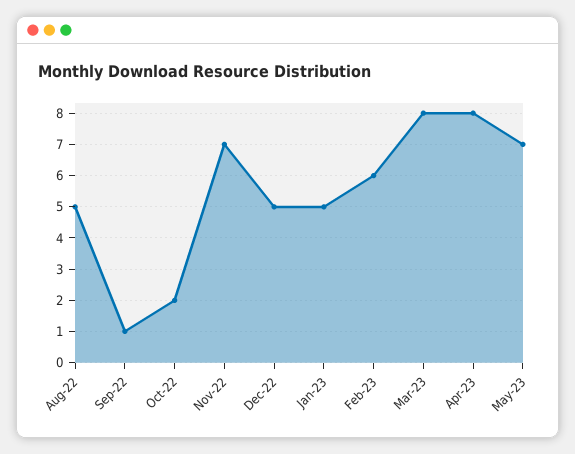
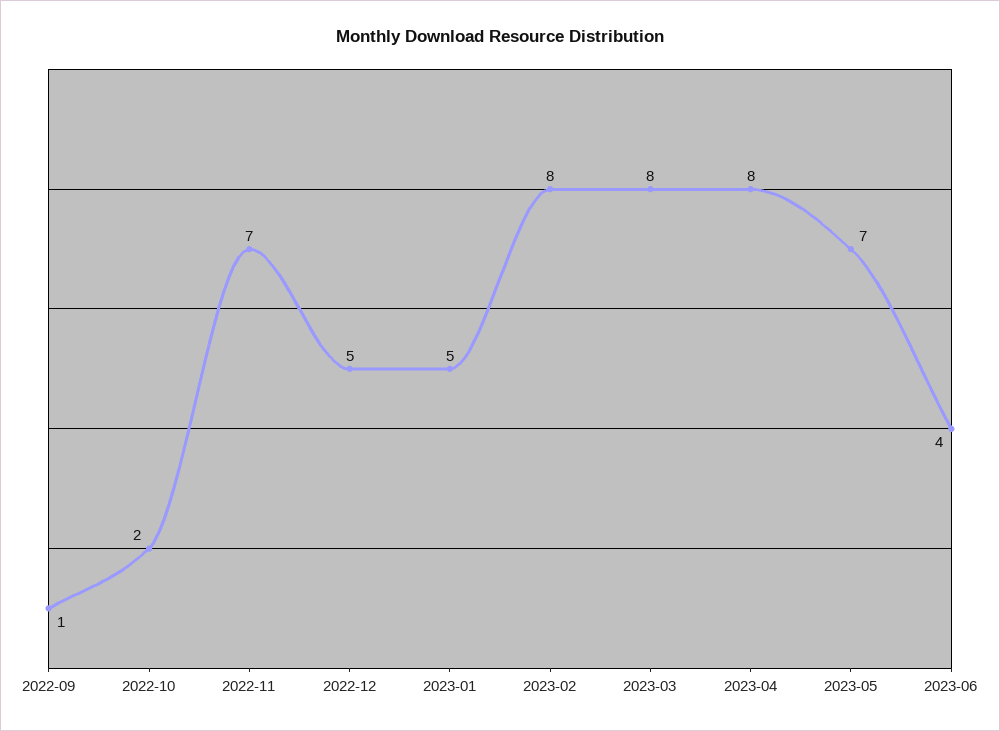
Aug-22: 5 -> none
Feb-23: 6 -> 8
2023-06: none -> 4

